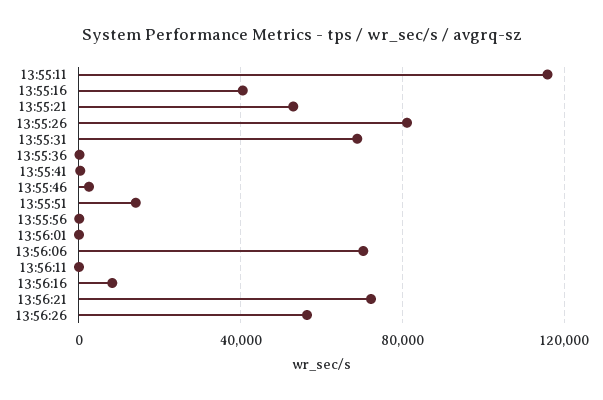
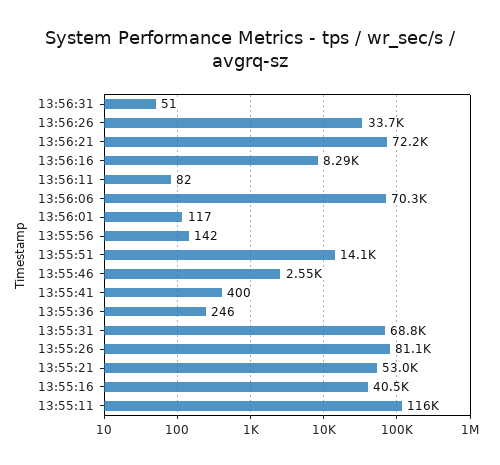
13:56:26: 55000 -> 33700
13:56:31: none -> 51

